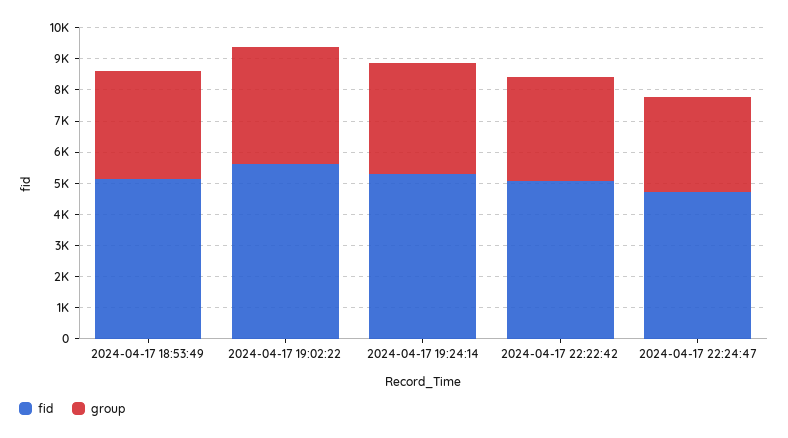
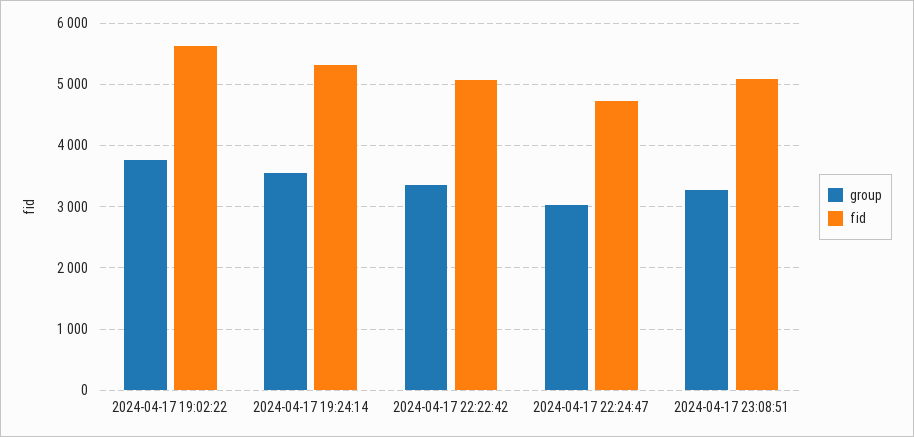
fid, 2024-04-17 18:53:49: 5000 -> none
group, 2024-04-17 18:53:49: 3500 -> none
group, 2024-04-17 23:08:51: none -> 3300
fid, 2024-04-17 23:08:51: none -> 5100

